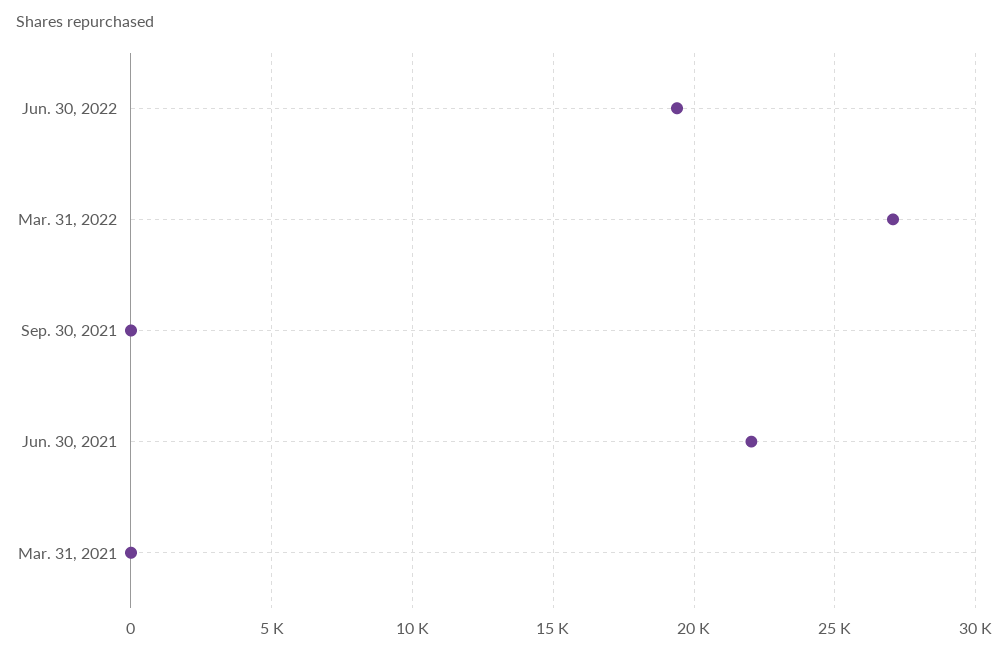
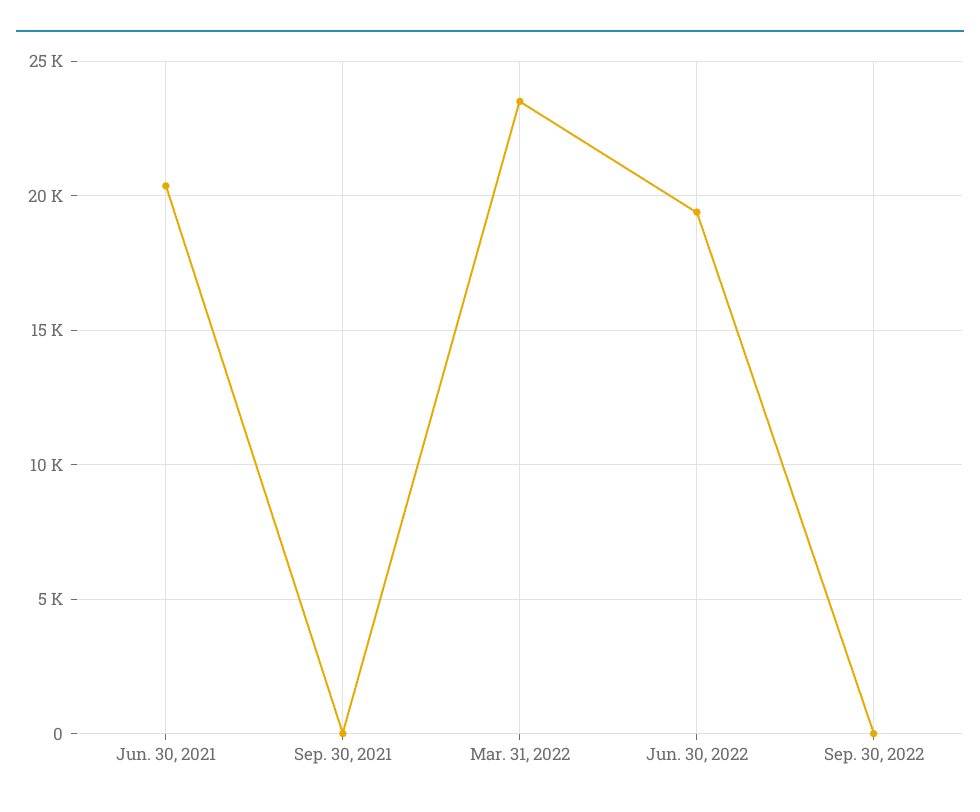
Mar. 31, 2022: 27000 -> 23500
Jun. 30, 2021: 22000 -> 20500
Mar. 31, 2021: 0 -> none
Sep. 30, 2022: none -> 0

